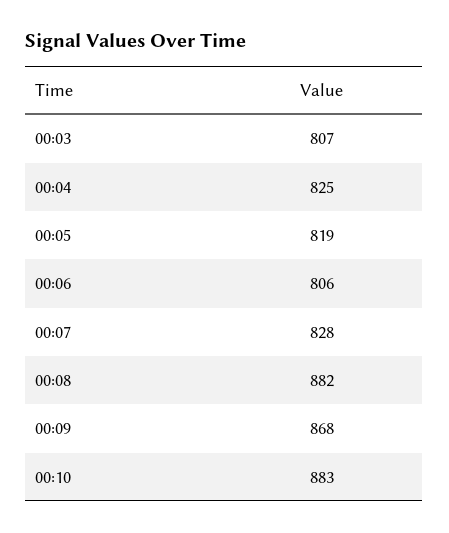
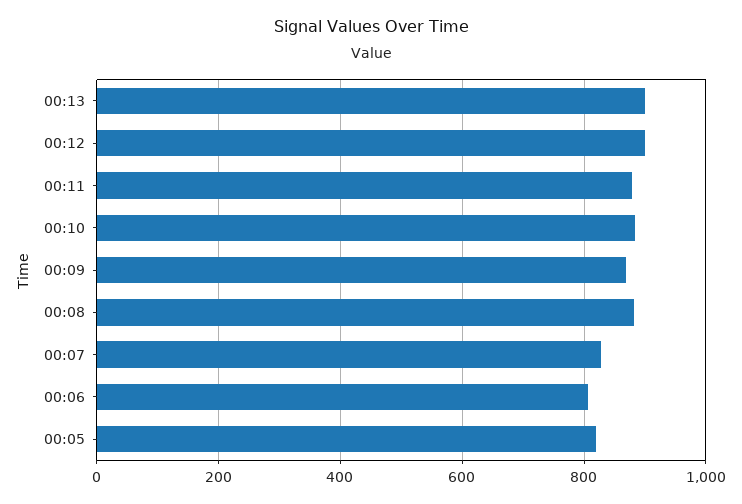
00:03: 807 -> none
00:04: 825 -> none
00:13: none -> 900
00:12: none -> 900
00:11: none -> 880

